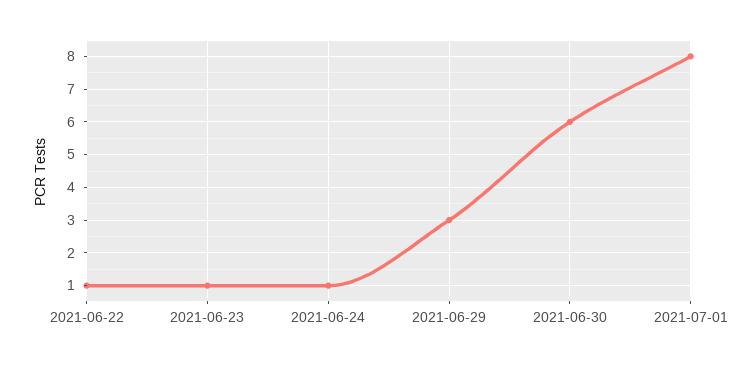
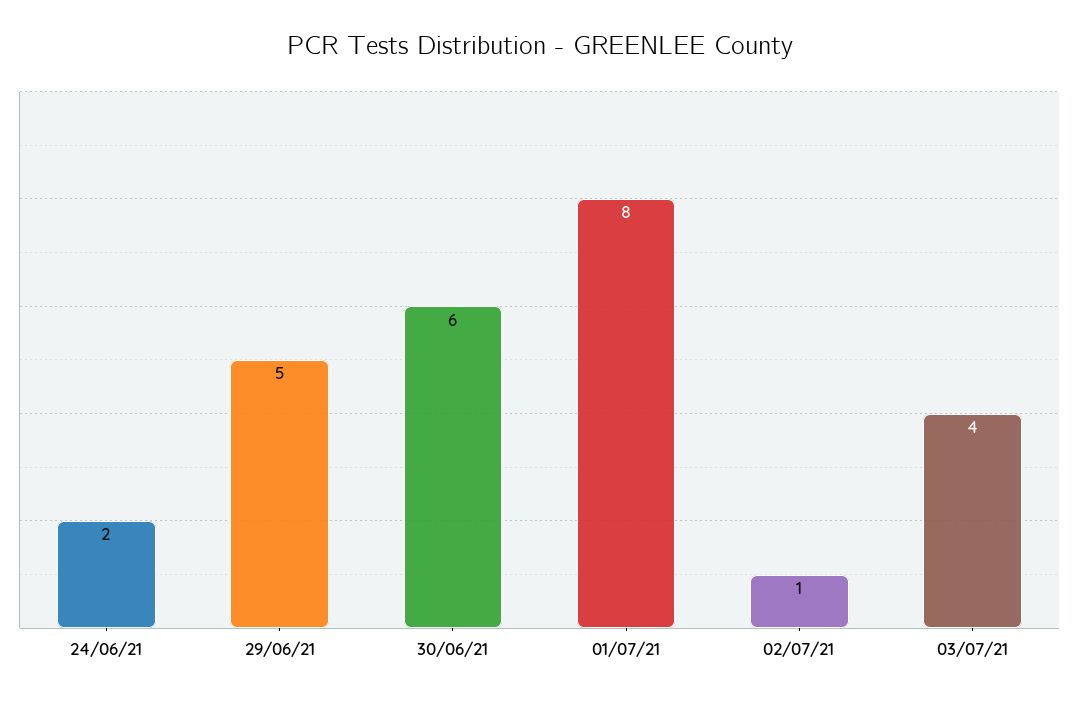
2021-06-22: 1 -> none
2021-06-23: 1 -> none
2021-06-24: 1 -> 2
2021-06-29: 3 -> 5
02/07/21: none -> 1
03/07/21: none -> 4

